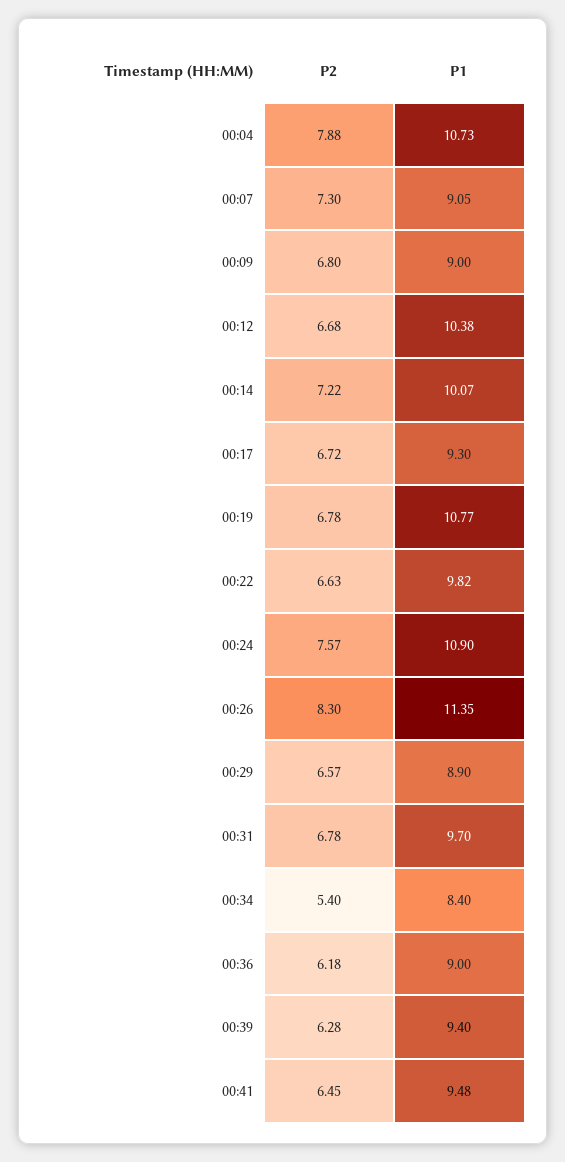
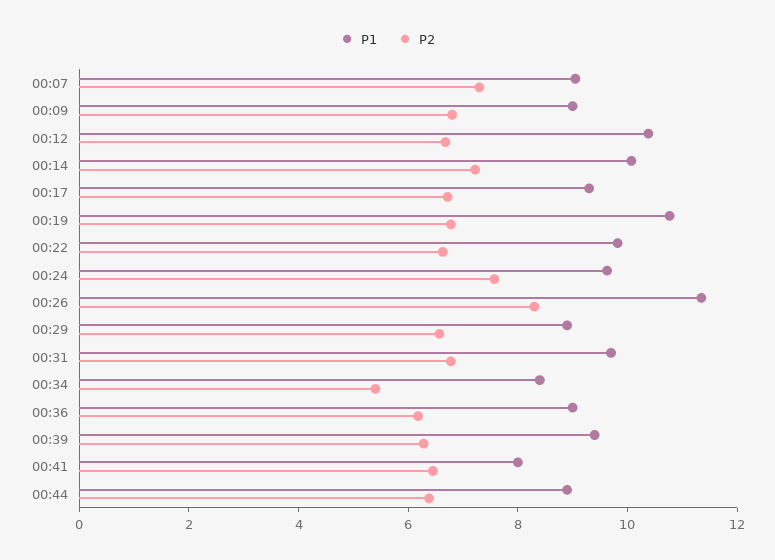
P2, 00:04: 7.88 -> none
P1, 00:04: 10.73 -> none
P1, 00:24: 10.9 -> 9.5
P1, 00:41: 9.48 -> 8
P1, 00:44: none -> 9
P2, 00:44: none -> 6.5

